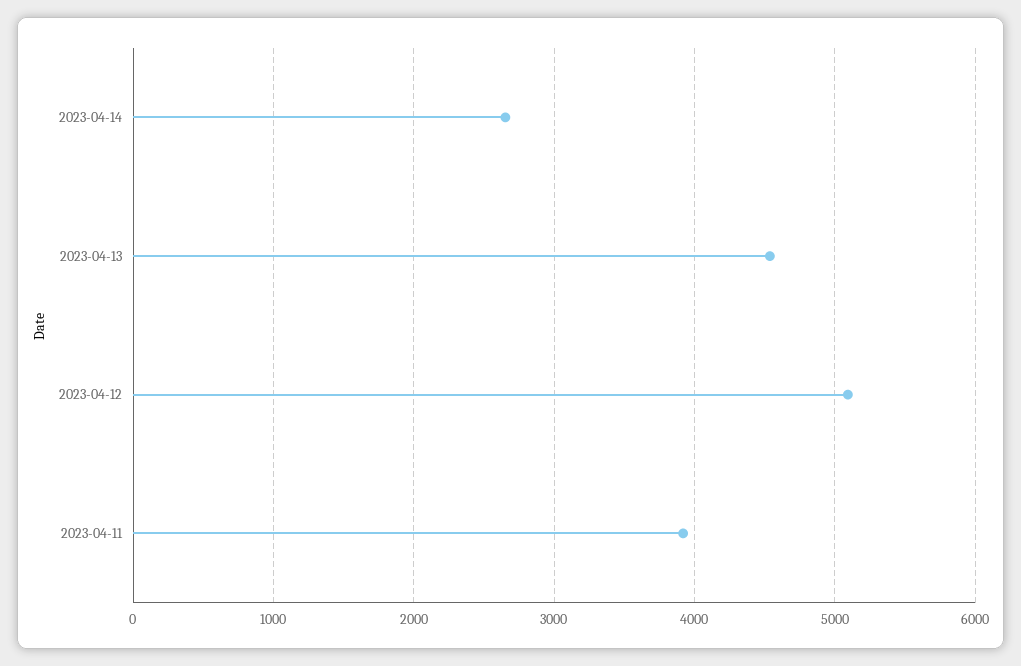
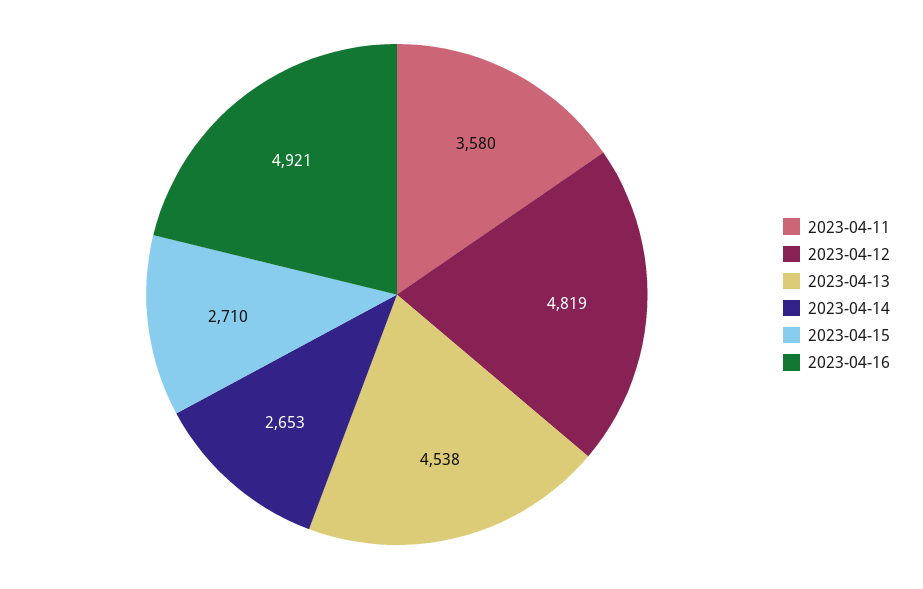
2023-04-12: 5100 -> 4819
2023-04-11: 3900 -> 3580
2023-04-15: none -> 2710
2023-04-16: none -> 4921

